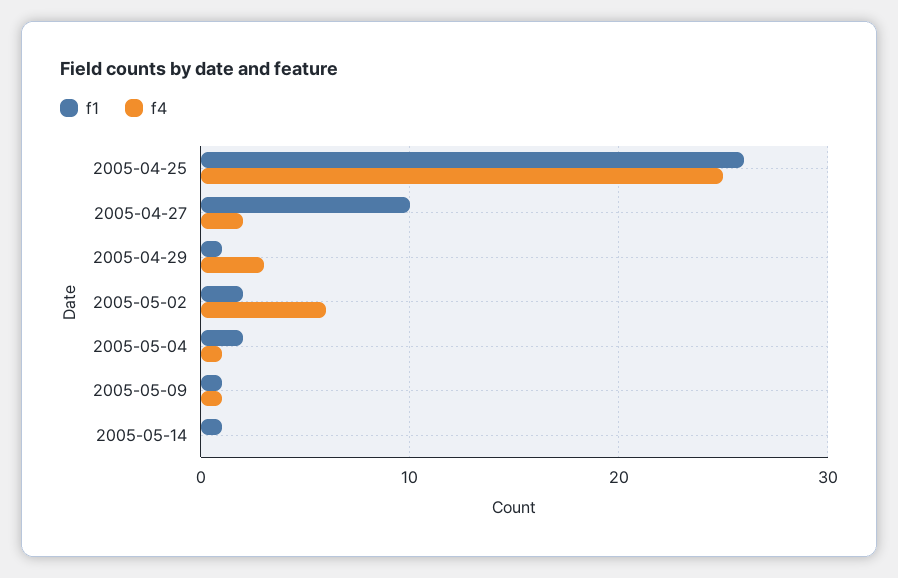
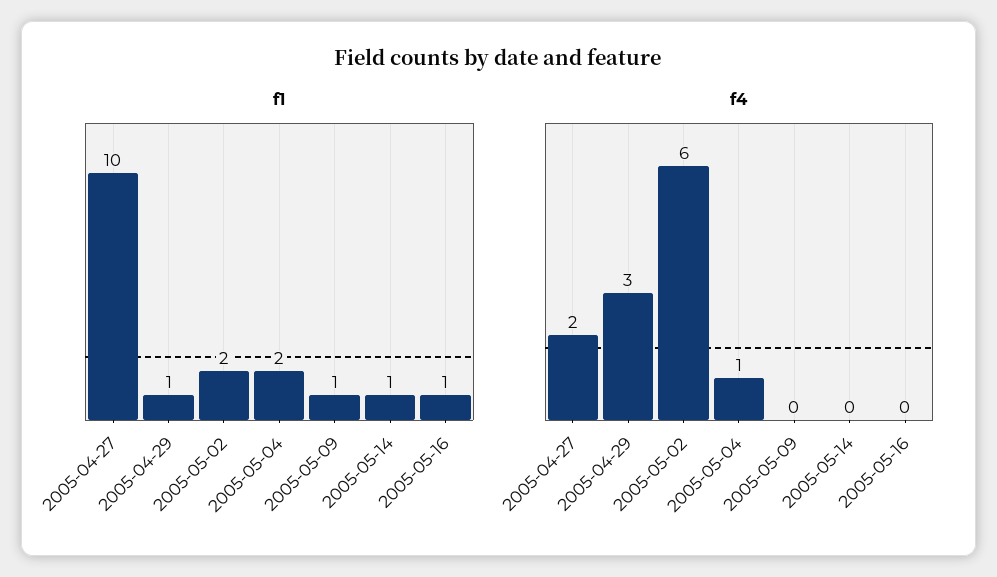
f1, 2005-04-25: 26 -> none
f4, 2005-04-25: 25 -> none
f4, 2005-05-09: 1 -> 0
f1, 2005-05-16: none -> 1
f4, 2005-05-16: none -> 0

